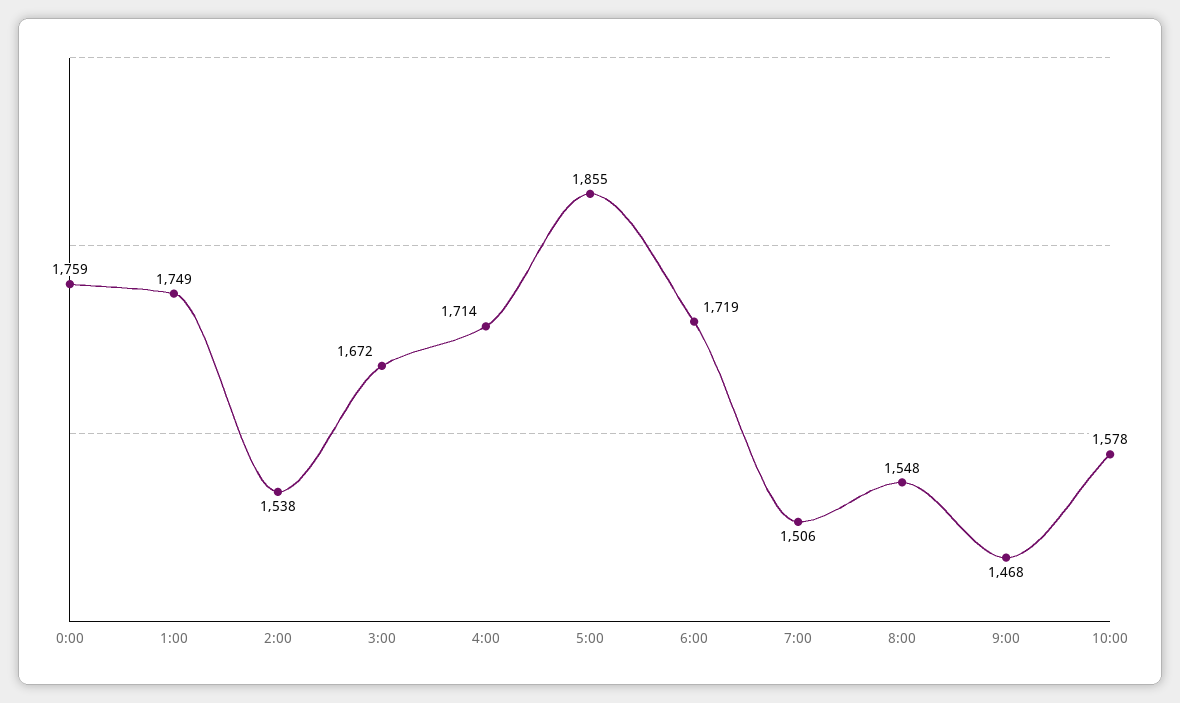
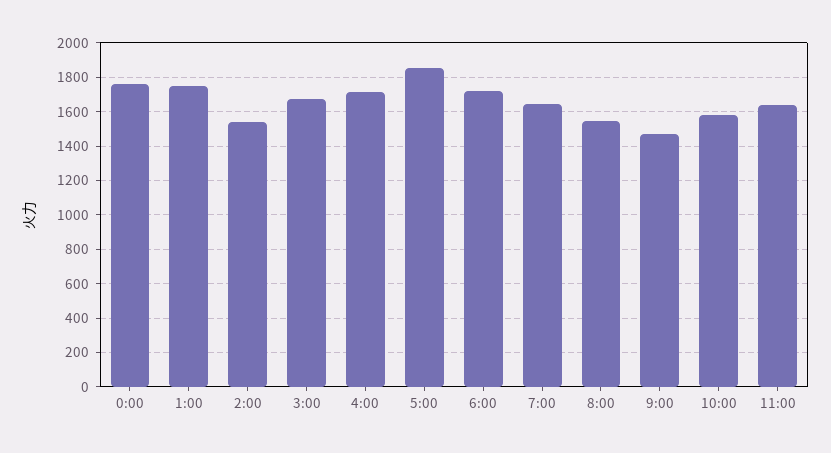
7:00: 1506 -> 1650
11:00: none -> 1650

